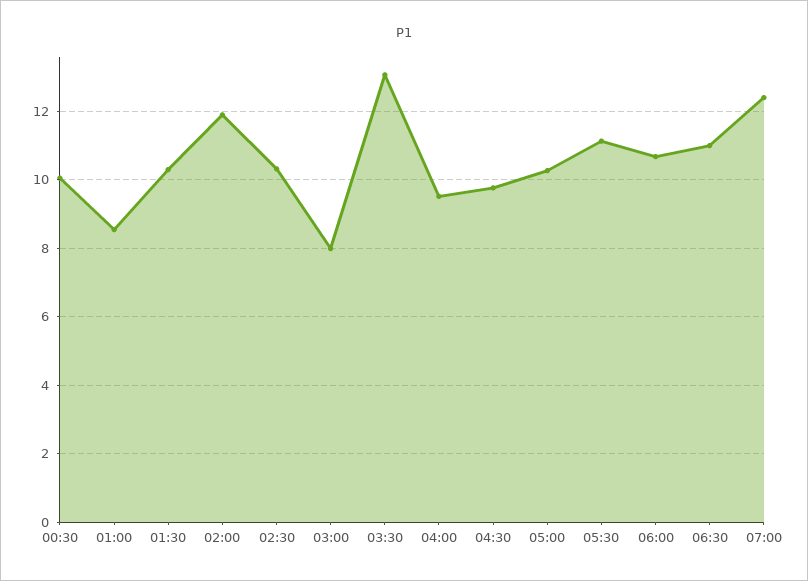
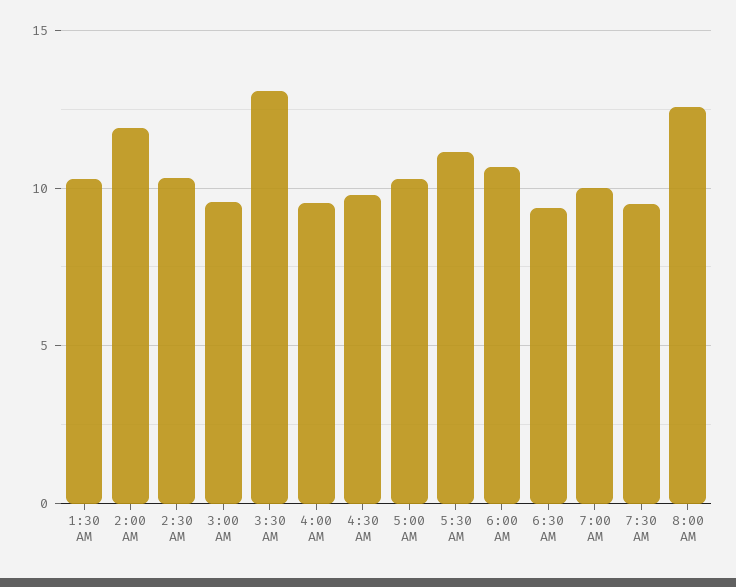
00:30: 10 -> none
01:00: 8.6 -> none
03:00: 8 -> 9.5
06:30: 11 -> 9.5
07:00: 12.4 -> 10
7:30 AM: none -> 9.5
8:00 AM: none -> 12.5

